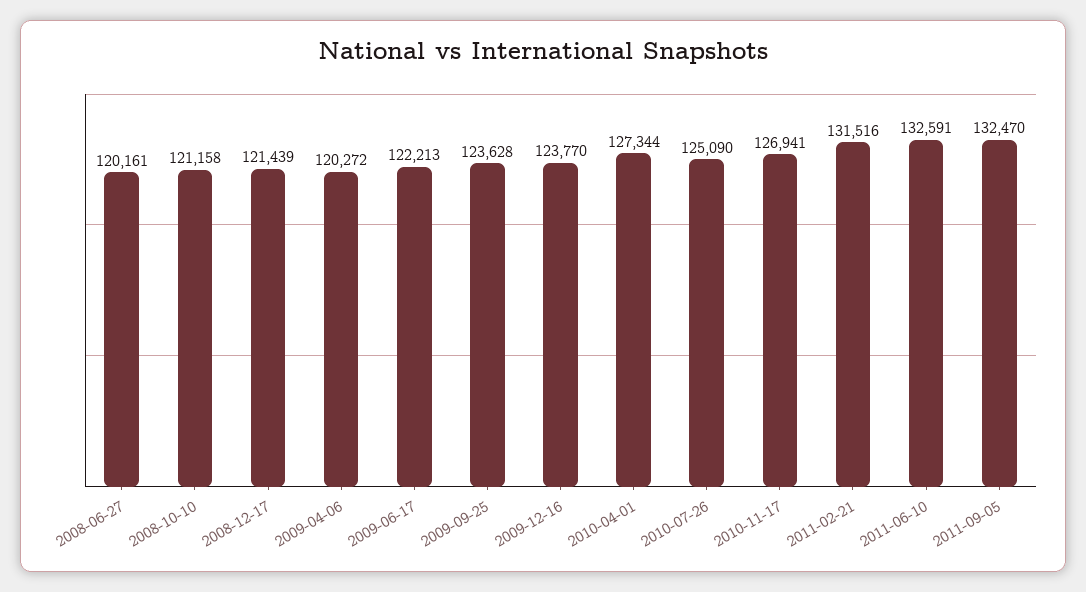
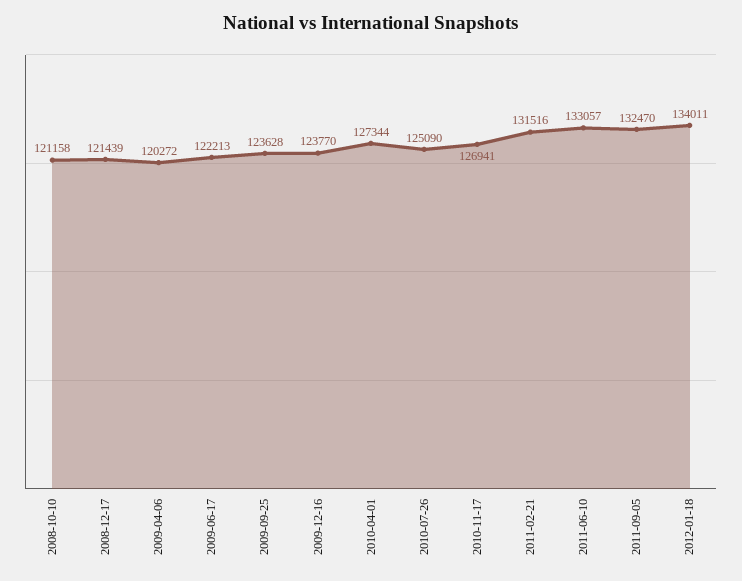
2008-06-27: 120161 -> none
2011-06-10: 132591 -> 133057
2012-01-18: none -> 134011

